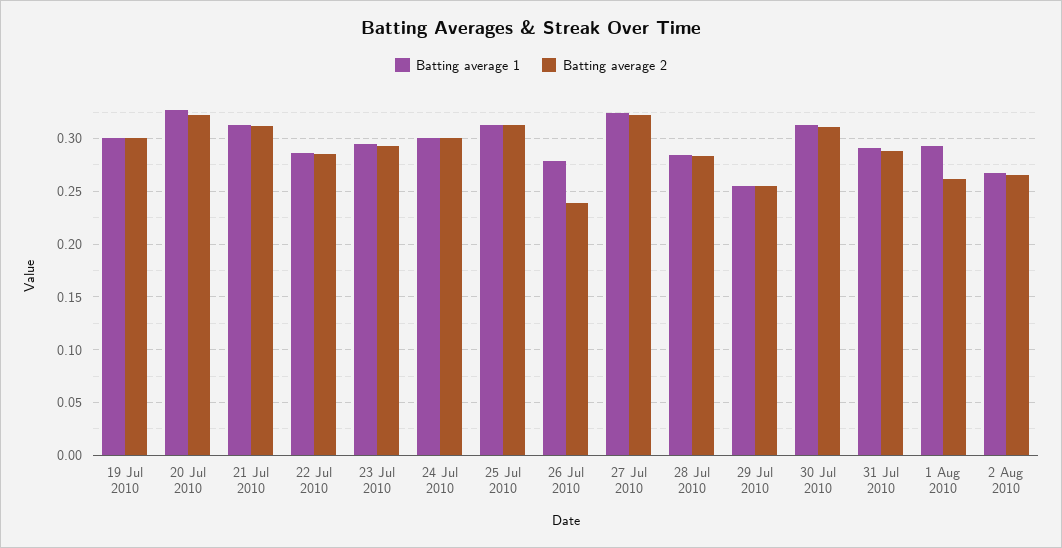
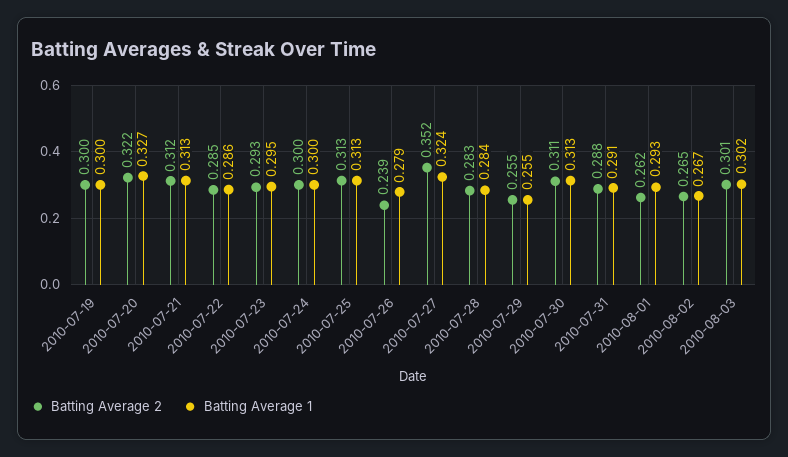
Batting average 2, 27 Jul 2010: 0.32 -> 0.352
Batting average 2, 2010-08-03: none -> 0.301
Batting average 1, 2010-08-03: none -> 0.302

